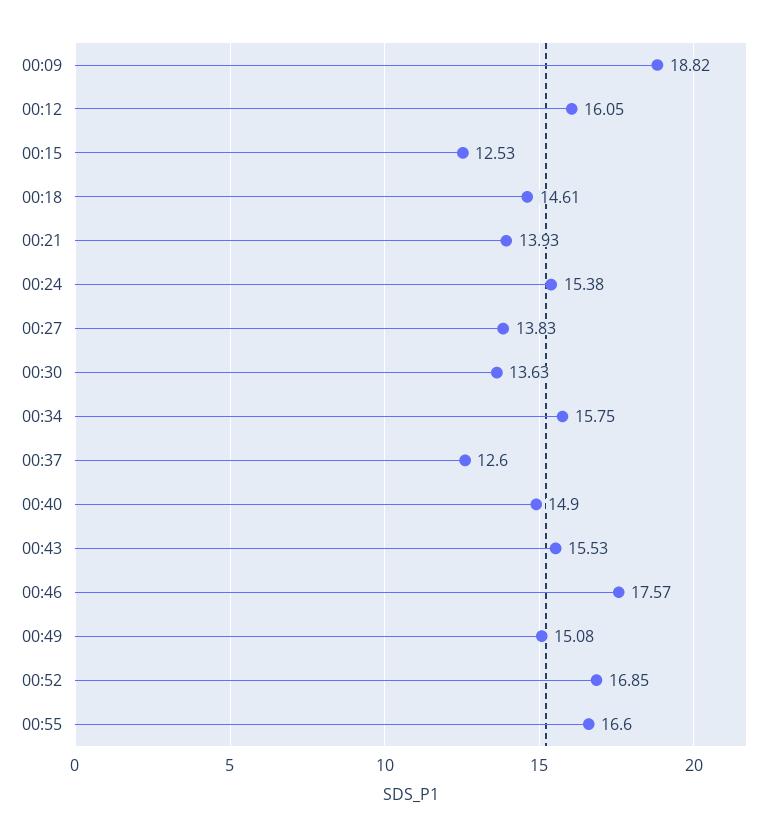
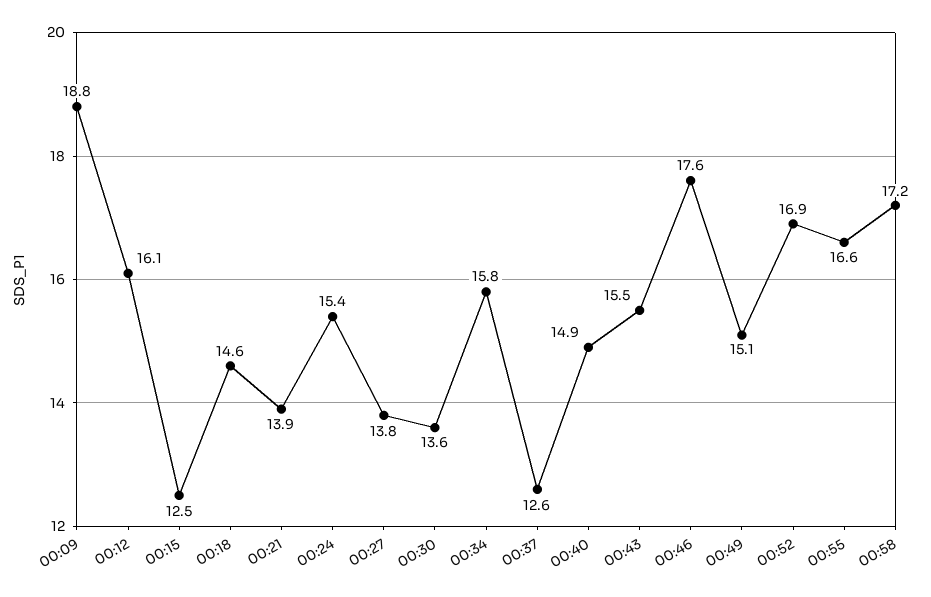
00:58: none -> 17.2

